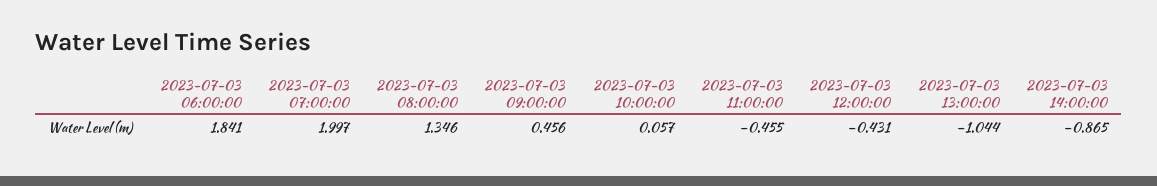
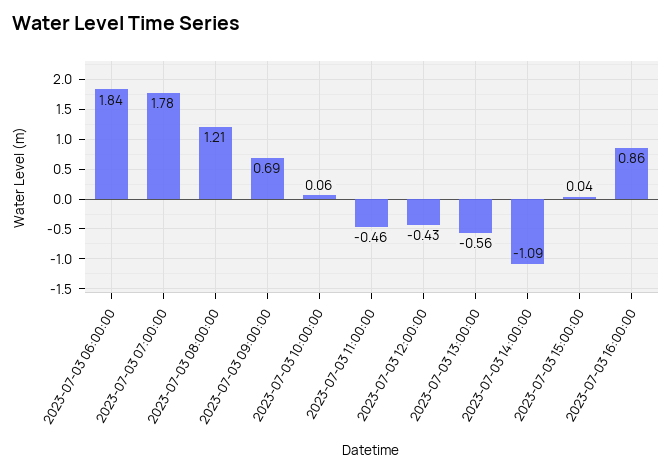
2023-07-03 07:00:00: 1.997 -> 1.78
2023-07-03 08:00:00: 1.346 -> 1.21
2023-07-03 09:00:00: 0.456 -> 0.69
2023-07-03 13:00:00: -1.044 -> -0.56
2023-07-03 14:00:00: -0.865 -> -1.09
2023-07-03 15:00:00: none -> 0.04
2023-07-03 16:00:00: none -> 0.86

